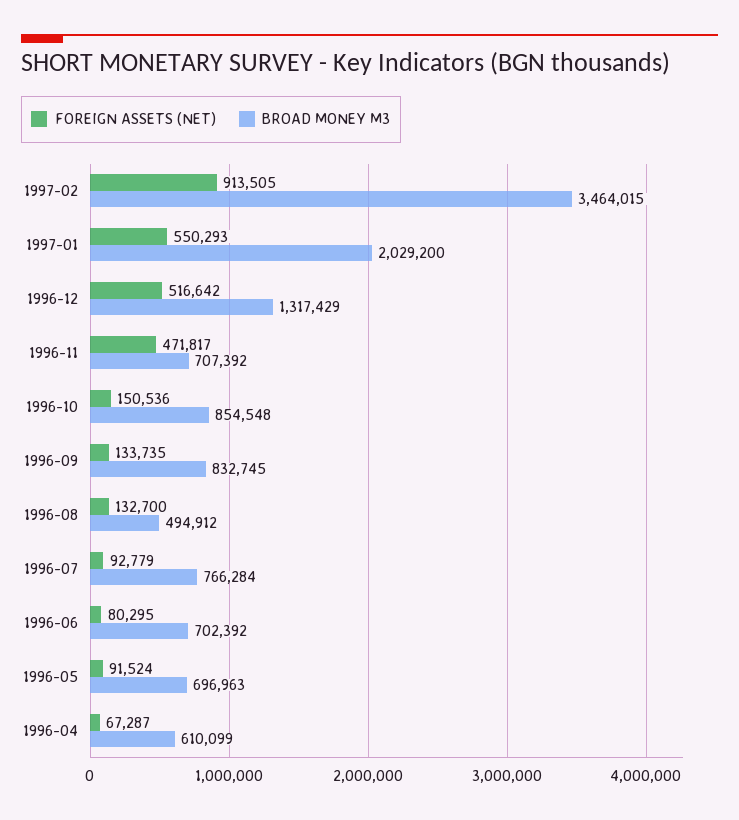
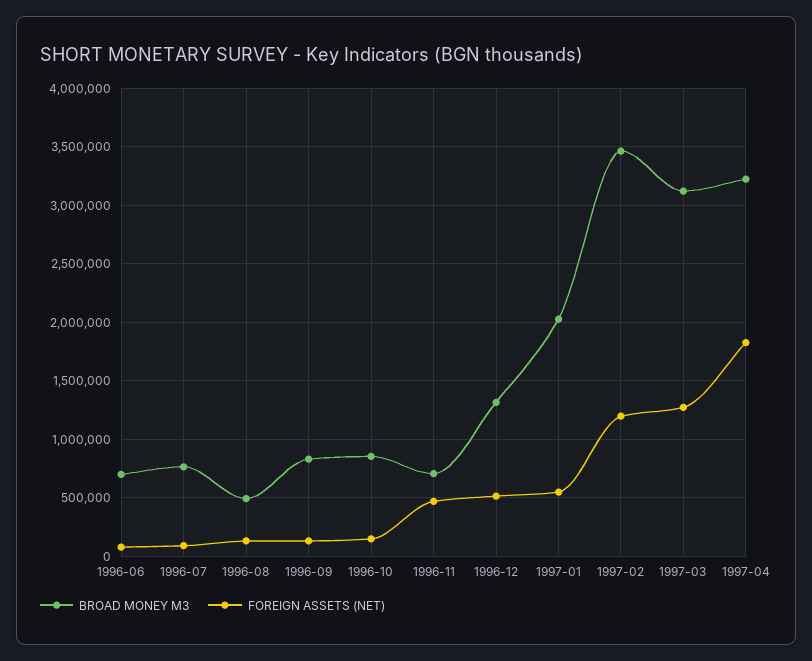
FOREIGN ASSETS (NET), 1997-02: 913505 -> 1200000
FOREIGN ASSETS (NET), 1996-05: 91524 -> none
BROAD MONEY M3, 1996-05: 696963 -> none
FOREIGN ASSETS (NET), 1996-04: 67287 -> none
BROAD MONEY M3, 1996-04: 610099 -> none
BROAD MONEY M3, 1997-03: none -> 3100000
FOREIGN ASSETS (NET), 1997-03: none -> 1300000
BROAD MONEY M3, 1997-04: none -> 3200000
FOREIGN ASSETS (NET), 1997-04: none -> 1800000

